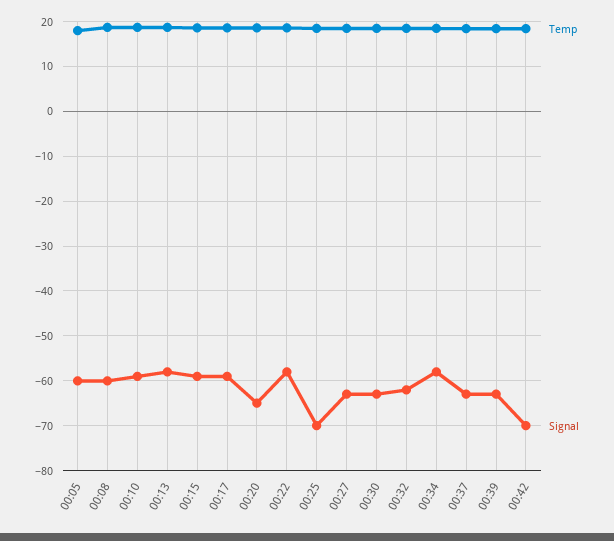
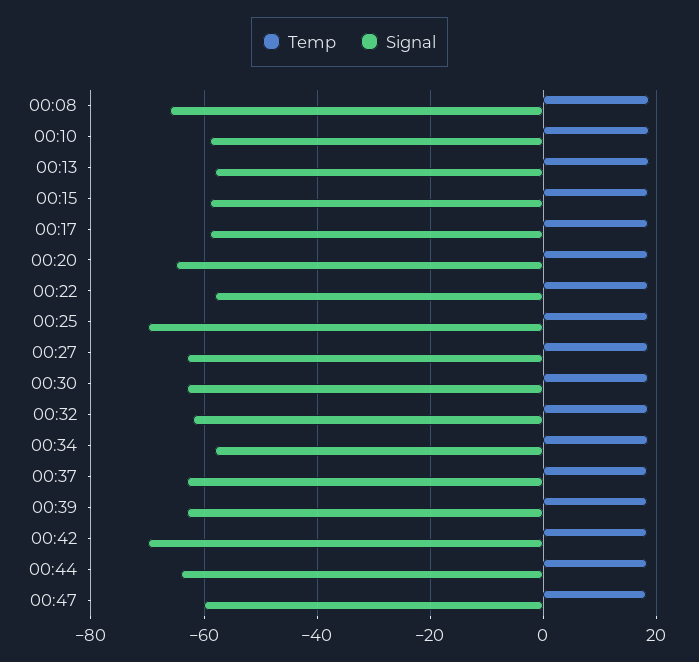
Temp, 00:05: 18 -> none
Signal, 00:05: -60 -> none
Signal, 00:08: -60 -> -66
Temp, 00:44: none -> 18
Signal, 00:44: none -> -64
Temp, 00:47: none -> 18
Signal, 00:47: none -> -60

